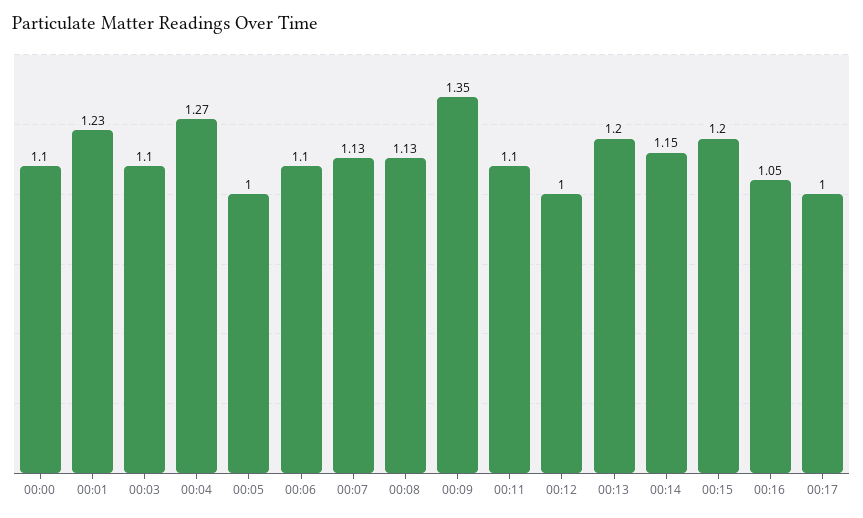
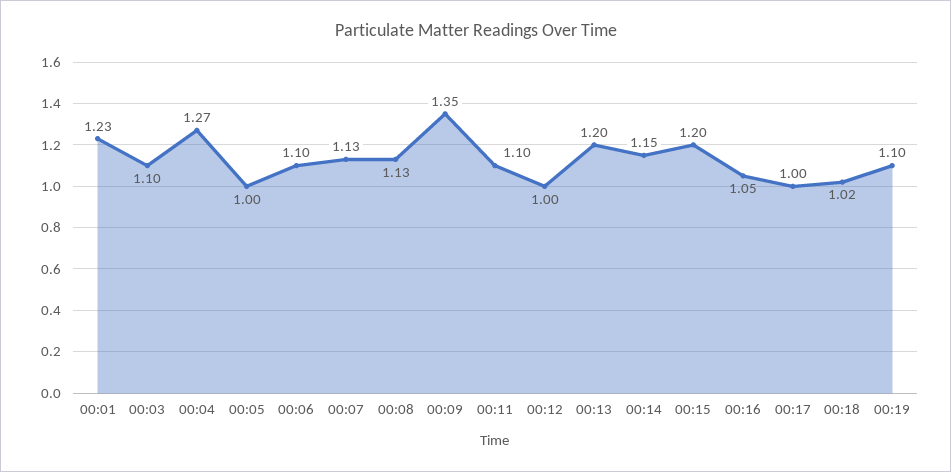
00:00: 1.1 -> none
00:18: none -> 1.02
00:19: none -> 1.1

